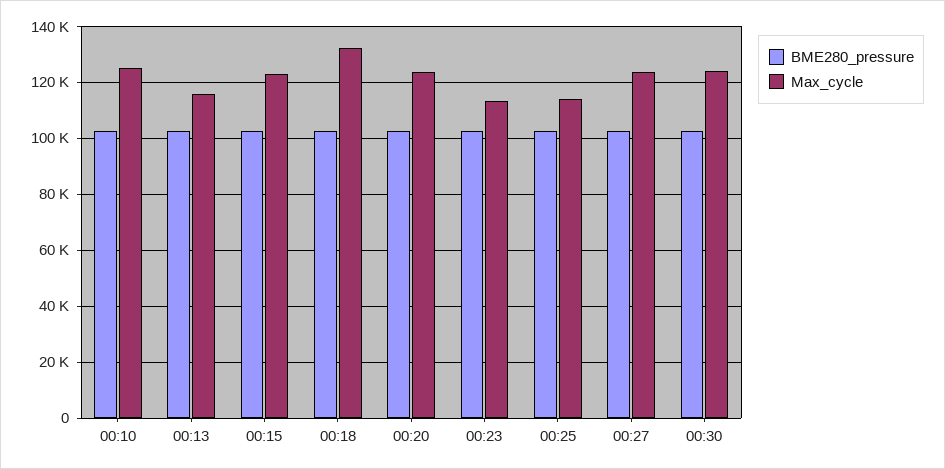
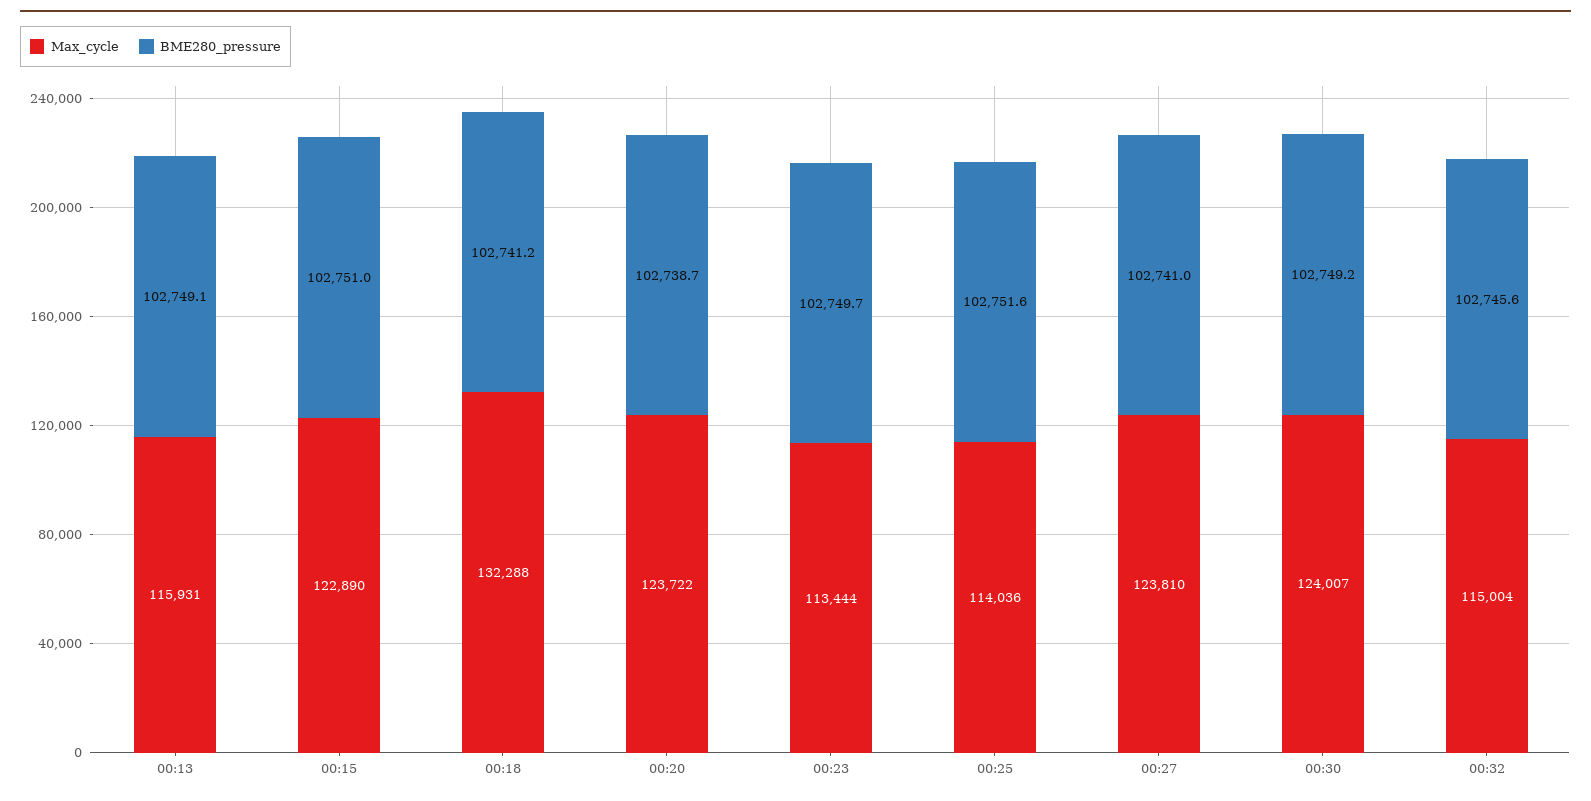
BME280_pressure, 00:10: 102500 -> none
Max_cycle, 00:10: 125000 -> none
Max_cycle, 00:32: none -> 115004
BME280_pressure, 00:32: none -> 102745.6

